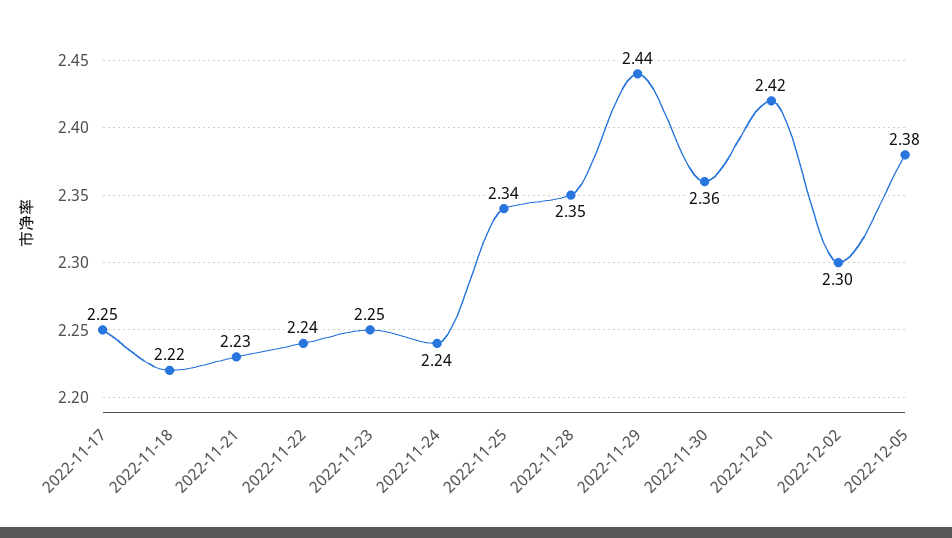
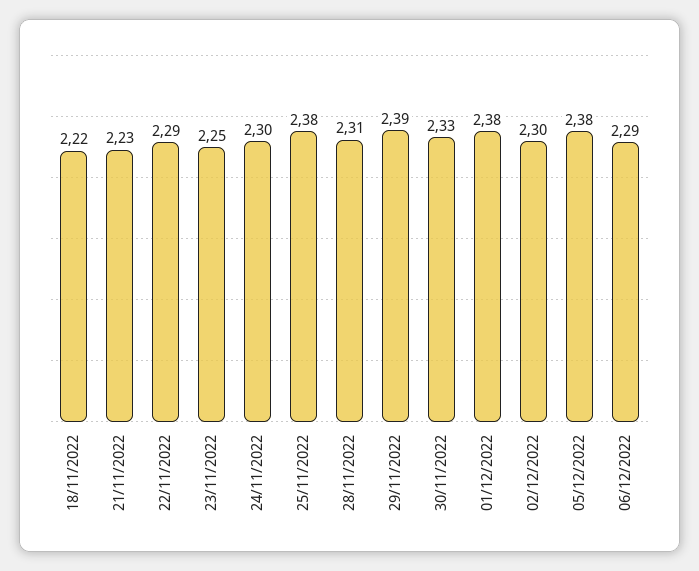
2022-11-17: 2.25 -> none
2022-11-22: 2.24 -> 2.29
2022-11-24: 2.24 -> 2.3
2022-11-25: 2.34 -> 2.38
2022-11-28: 2.35 -> 2.31
2022-11-29: 2.44 -> 2.39
2022-11-30: 2.36 -> 2.33
2022-12-01: 2.42 -> 2.38
06/12/2022: none -> 2.29

